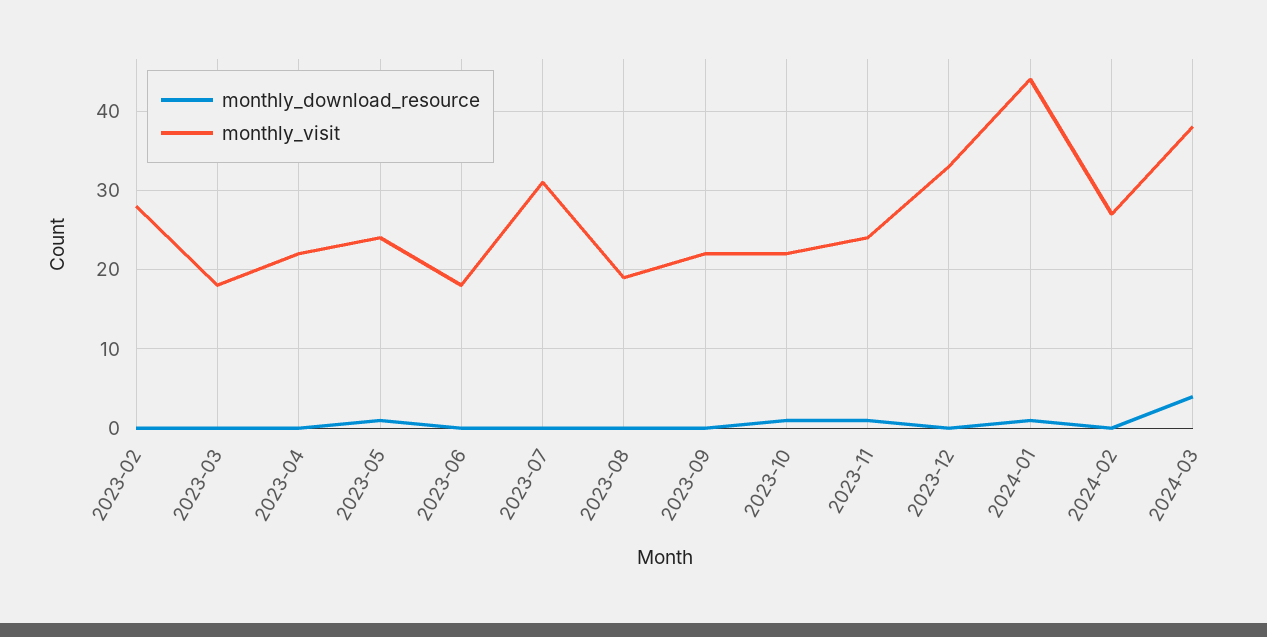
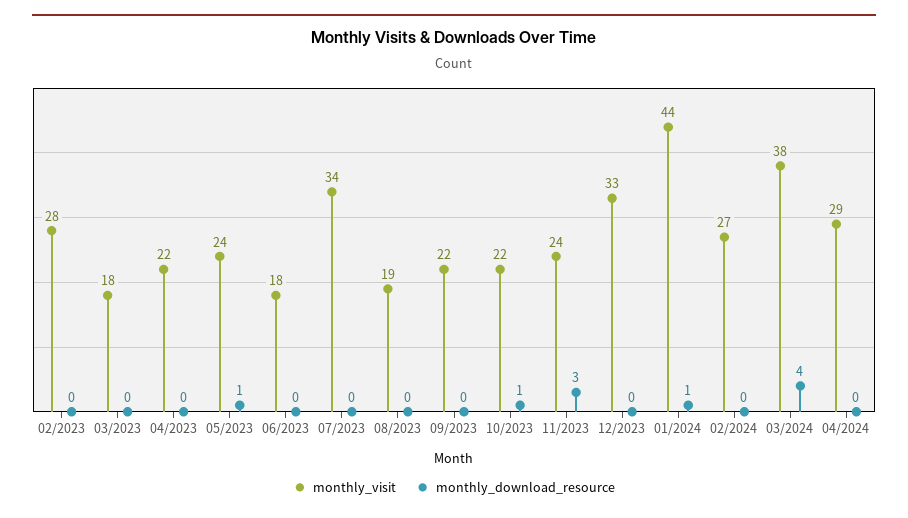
monthly_visit, 2023-07: 31 -> 34
monthly_download_resource, 2023-11: 1 -> 3
monthly_visit, 04/2024: none -> 29
monthly_download_resource, 04/2024: none -> 0

